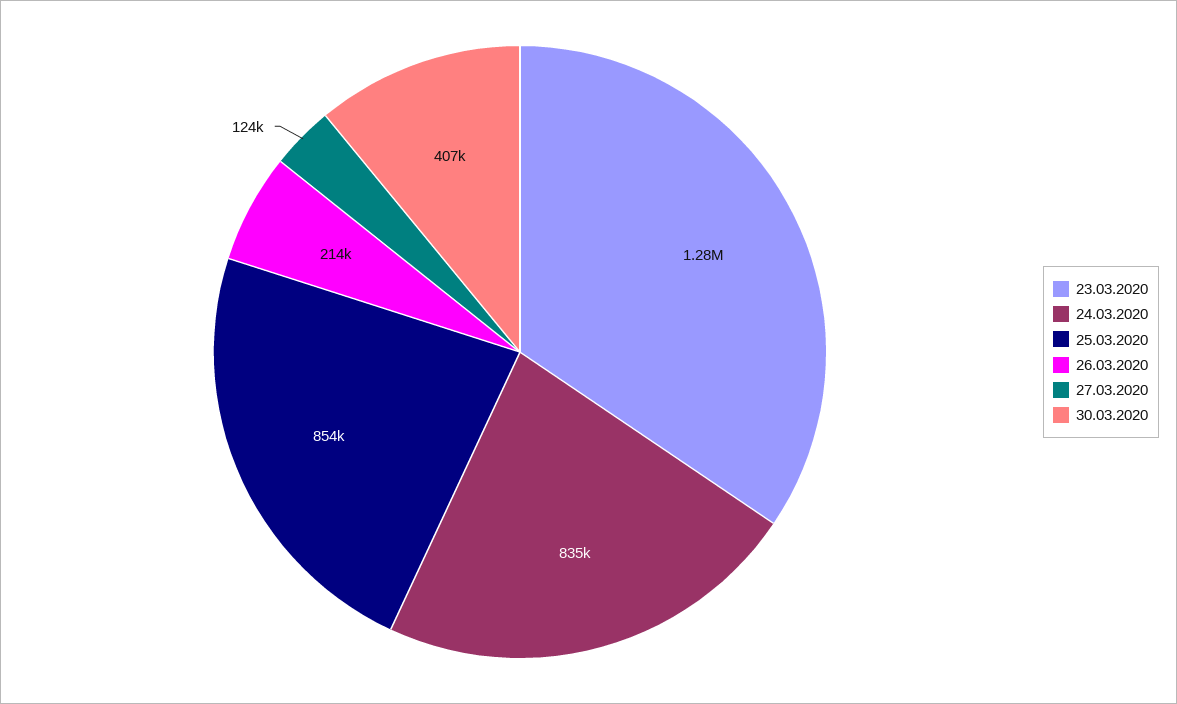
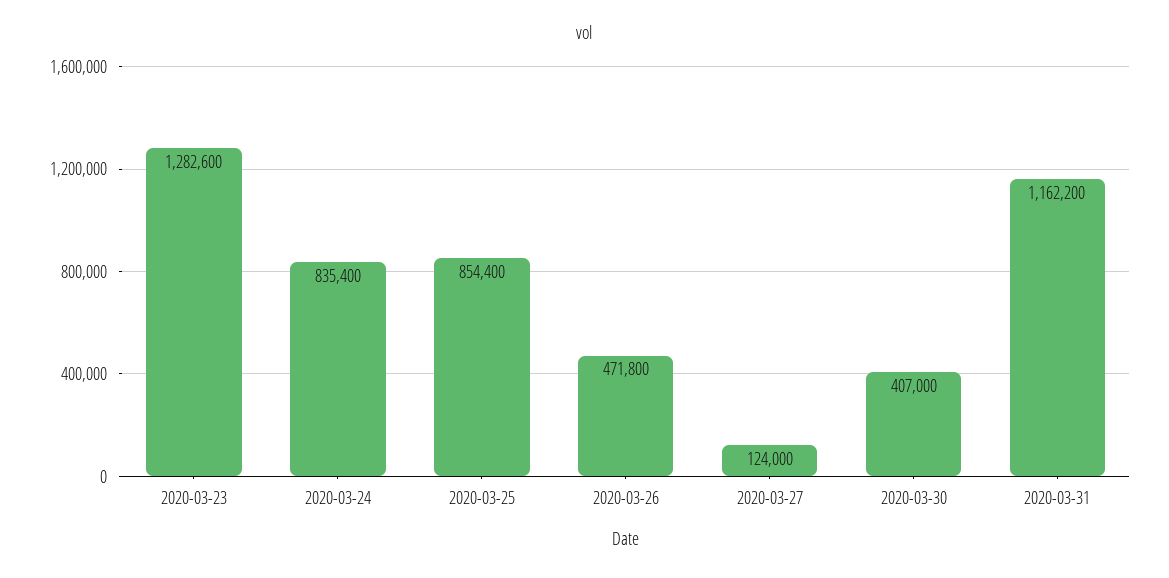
26.03.2020: 214000 -> 471800
2020-03-31: none -> 1162200

